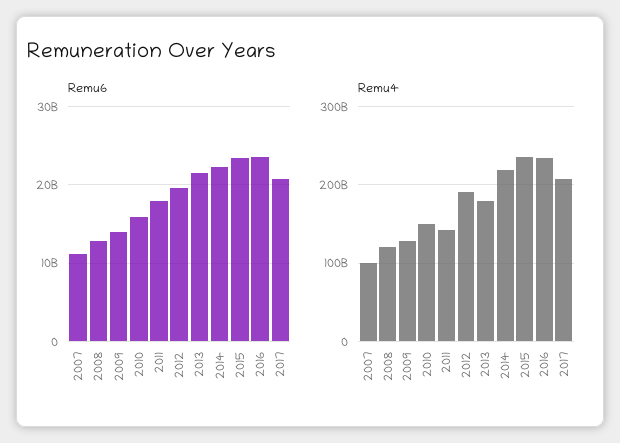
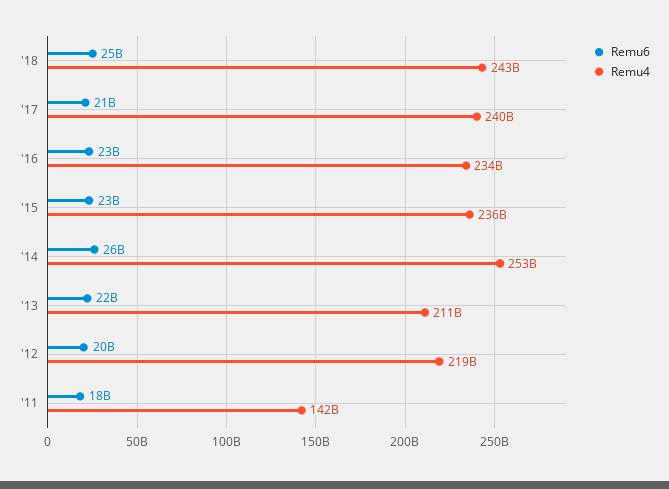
Remu6, 2007: 11000000000 -> none
Remu6, 2008: 13000000000 -> none
Remu6, 2009: 14000000000 -> none
Remu6, 2010: 16000000000 -> none
Remu6, 2014: 22000000000 -> 26000000000
Remu4, 2007: 100000000000 -> none
Remu4, 2008: 120000000000 -> none
Remu4, 2009: 130000000000 -> none
Remu4, 2010: 150000000000 -> none
Remu4, 2012: 190000000000 -> 219000000000
Remu4, 2013: 180000000000 -> 211000000000
Remu4, 2014: 220000000000 -> 253000000000
Remu4, 2017: 210000000000 -> 240000000000
Remu6, '18: none -> 25000000000
Remu4, '18: none -> 243000000000

